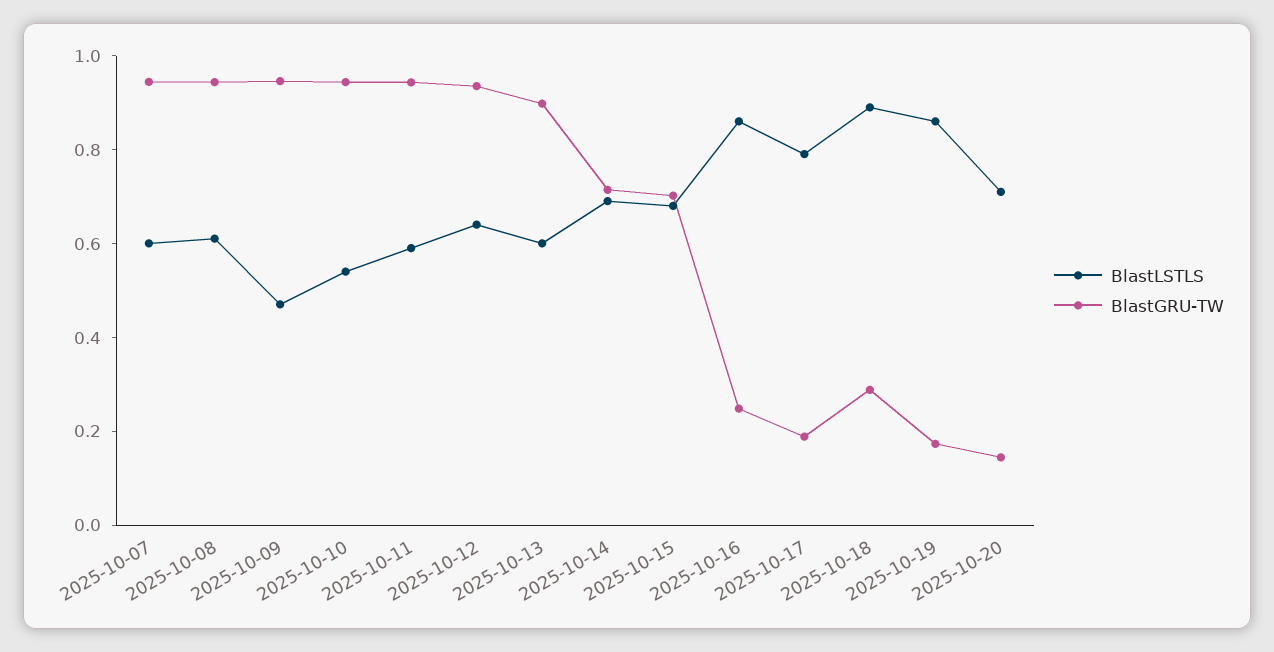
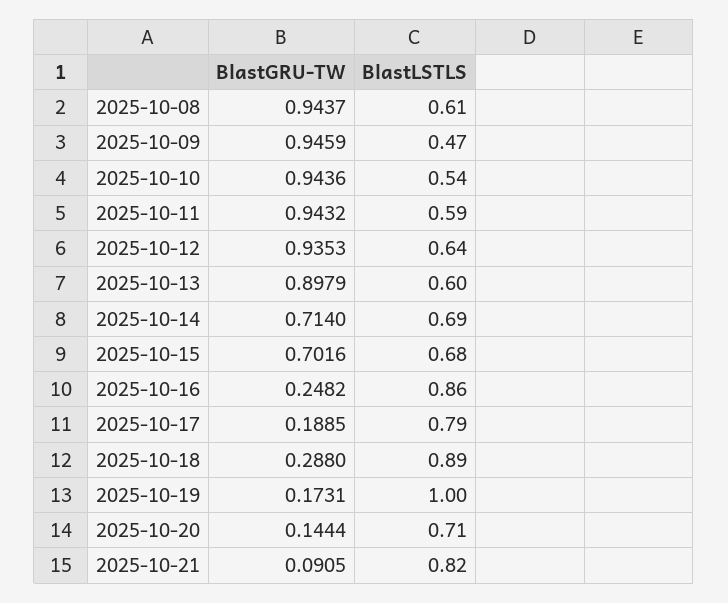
BlastLSTLS, 2025-10-07: 0.6 -> none
BlastGRU-TW, 2025-10-07: 0.95 -> none
BlastLSTLS, 2025-10-19: 0.85 -> 1
BlastGRU-TW, 2025-10-21: none -> 0.0905
BlastLSTLS, 2025-10-21: none -> 0.82

